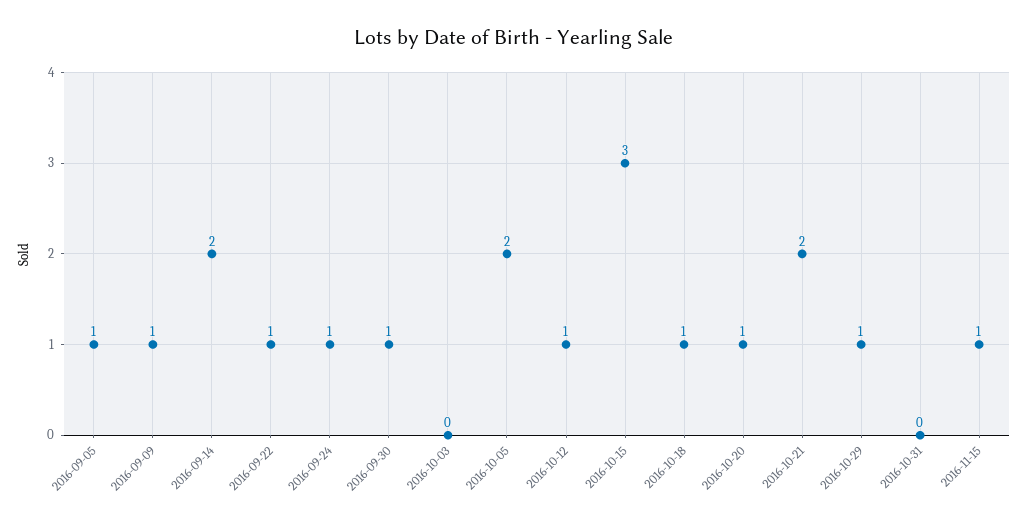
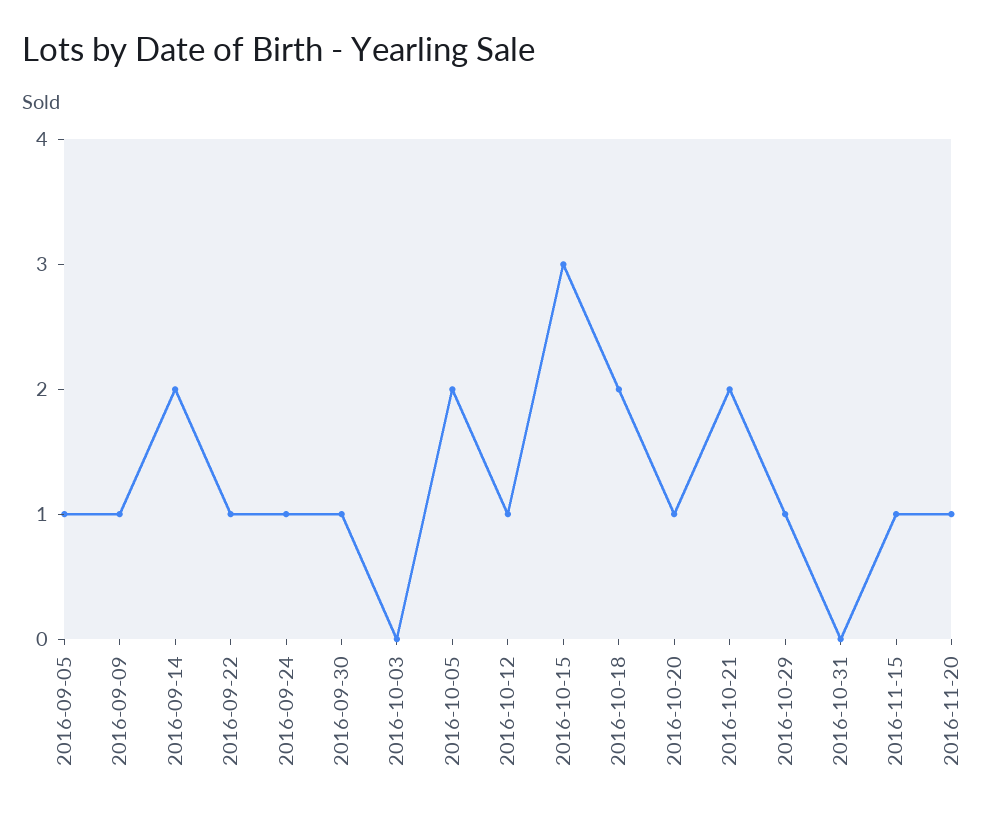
2016-10-18: 1 -> 2
2016-11-20: none -> 1

